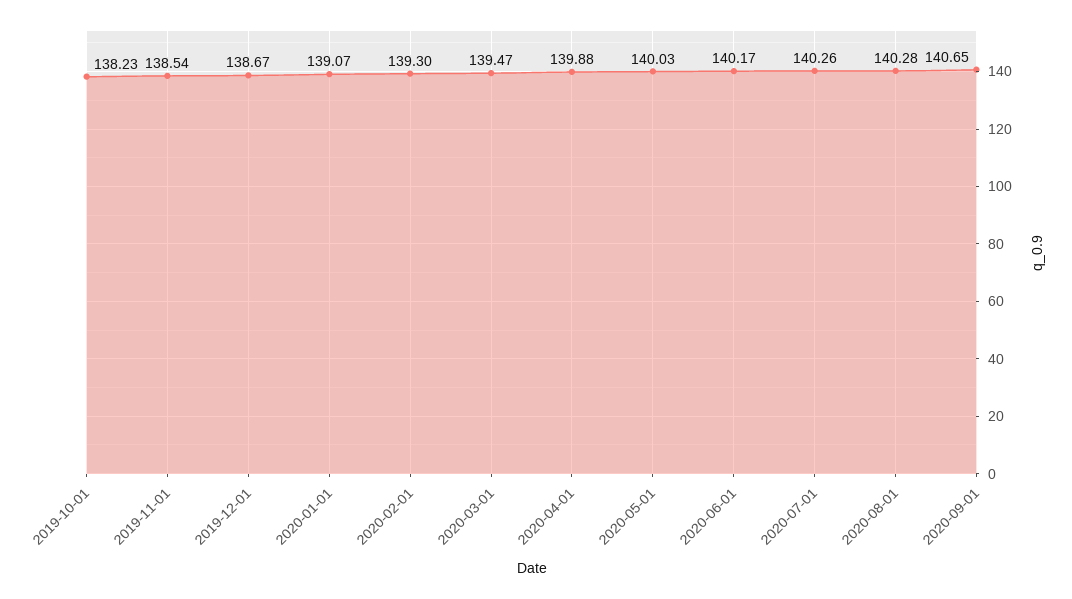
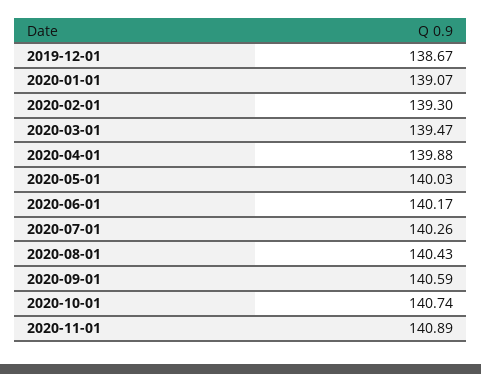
2019-10-01: 138.23 -> none
2019-11-01: 138.54 -> none
2020-08-01: 140.28 -> 140.43
2020-09-01: 140.65 -> 140.59
2020-10-01: none -> 140.74
2020-11-01: none -> 140.89

